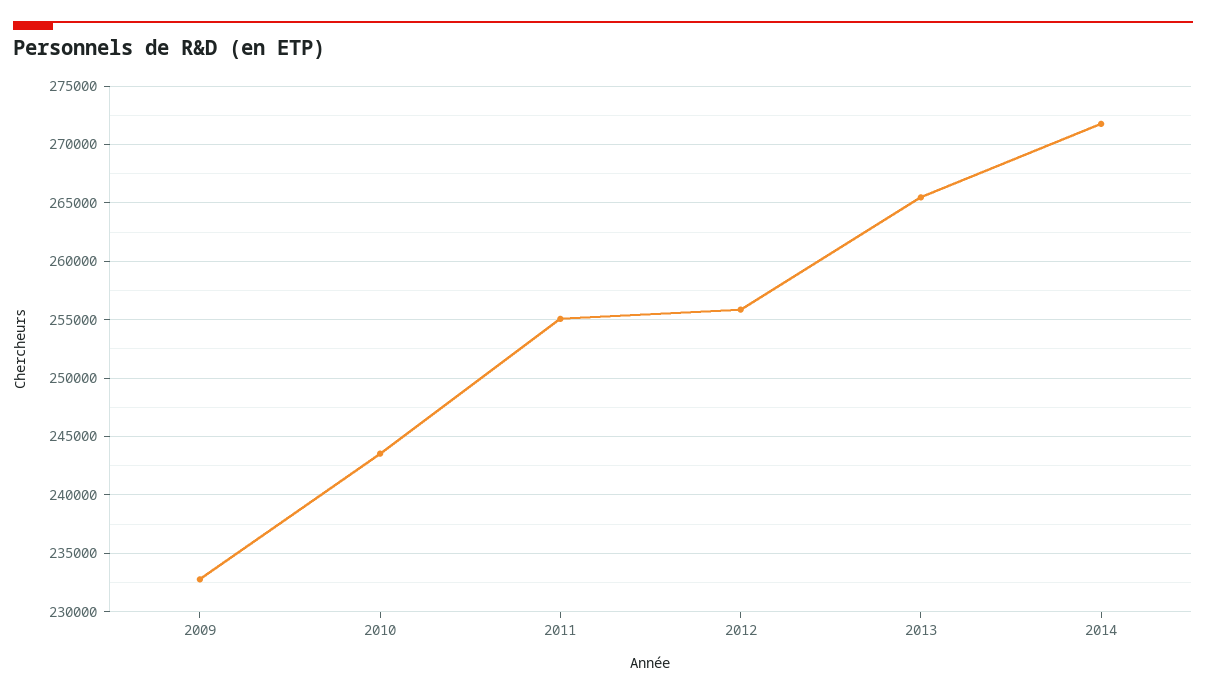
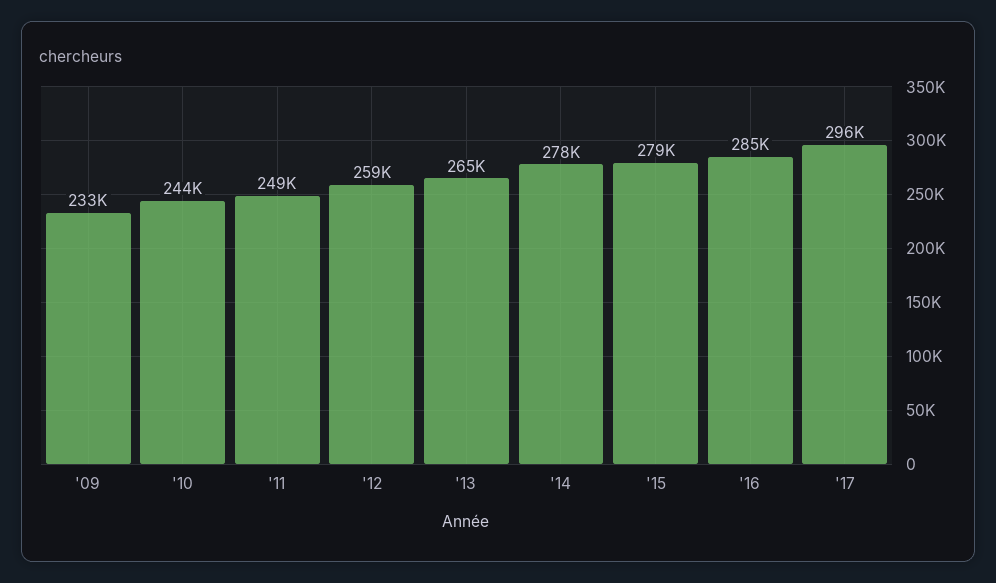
2011: 255000 -> 249000
2012: 256000 -> 259000
2014: 272000 -> 278000
'15: none -> 279000
'16: none -> 285000
'17: none -> 296000

